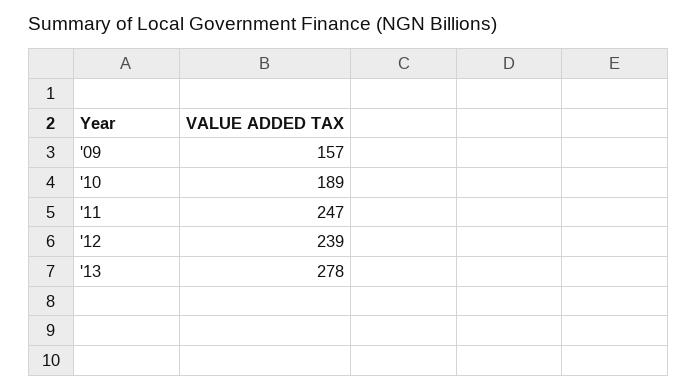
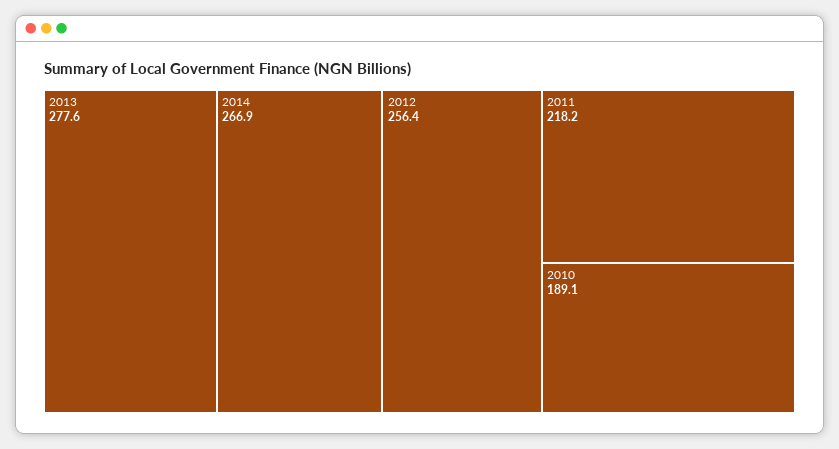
'09: 157 -> none
'11: 247 -> 218.2
'12: 239 -> 256.4
2014: none -> 266.9

